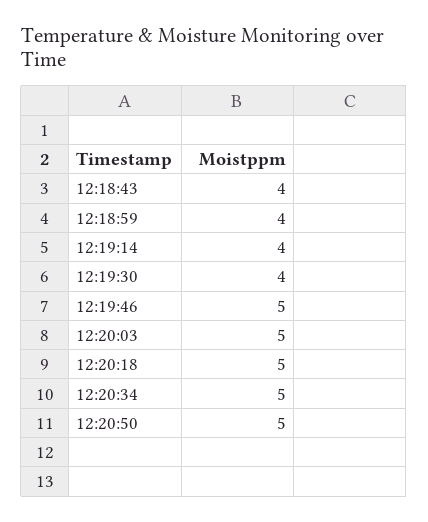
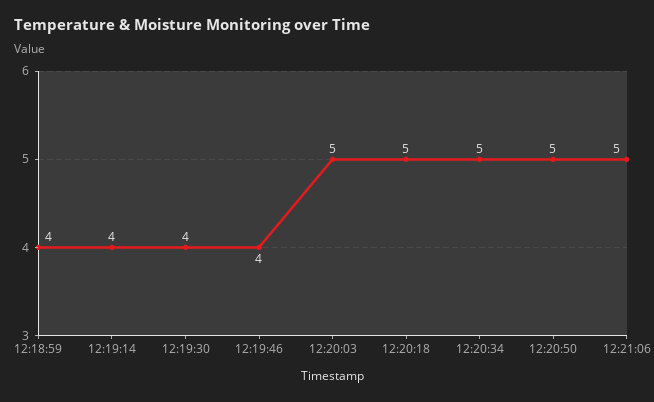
12:18:43: 4 -> none
12:19:46: 5 -> 4
12:21:06: none -> 5

